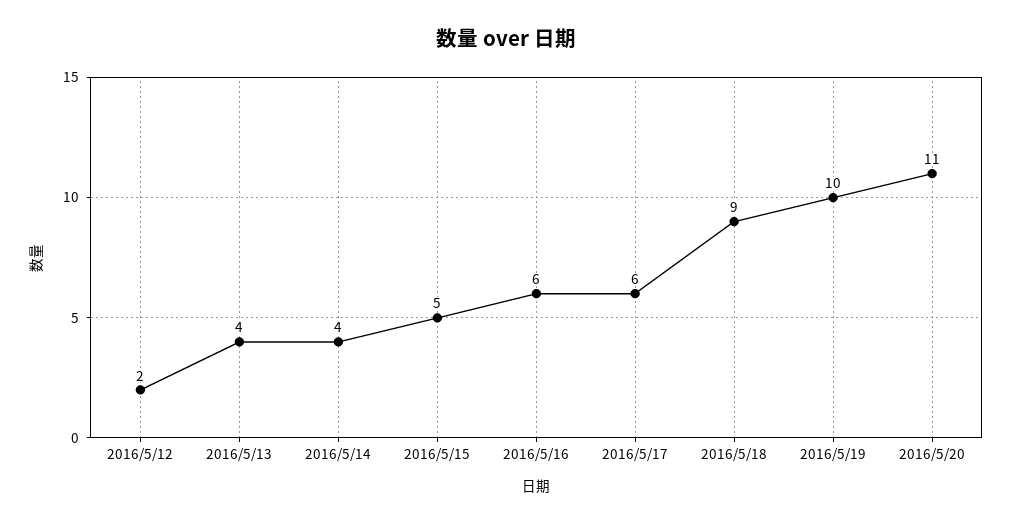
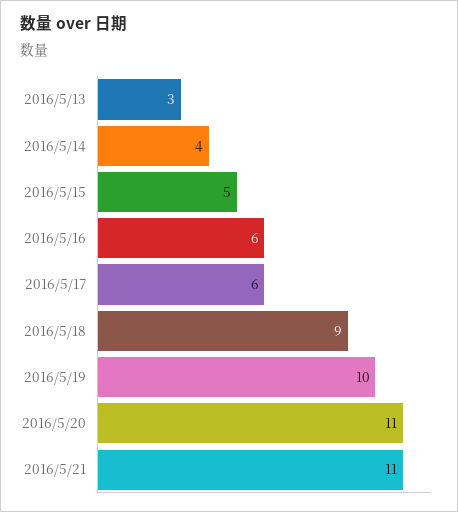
2016/5/12: 2 -> none
2016/5/13: 4 -> 3
2016/5/21: none -> 11

